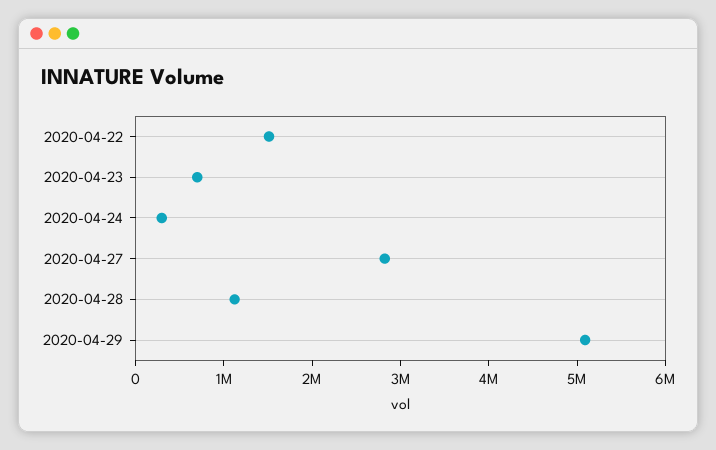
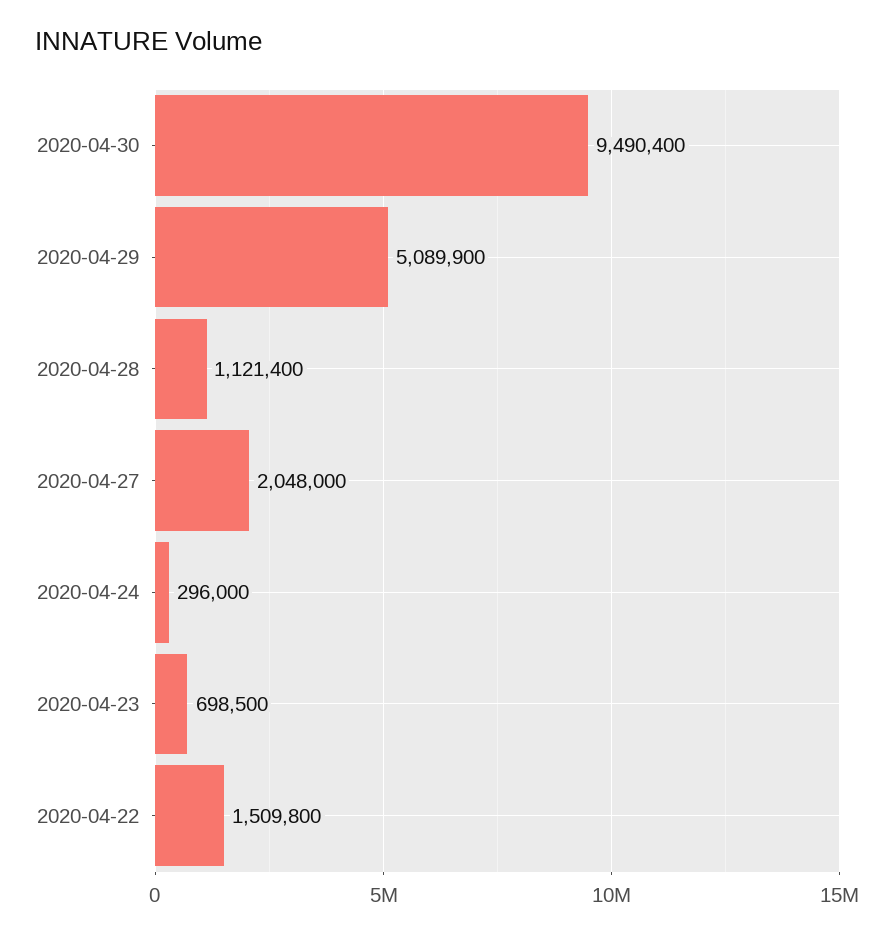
2020-04-27: 2800000 -> 2048000
2020-04-30: none -> 9490400

